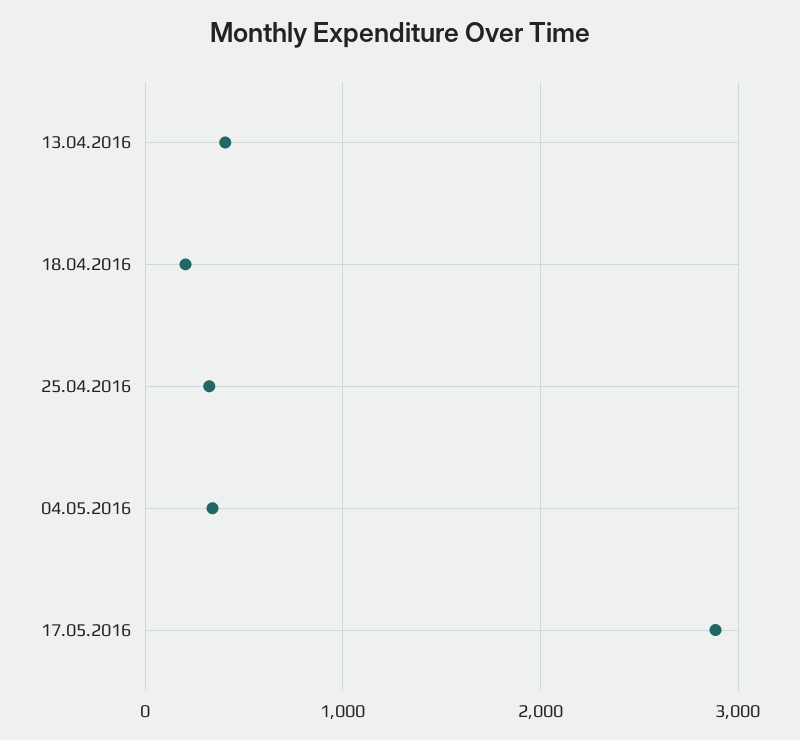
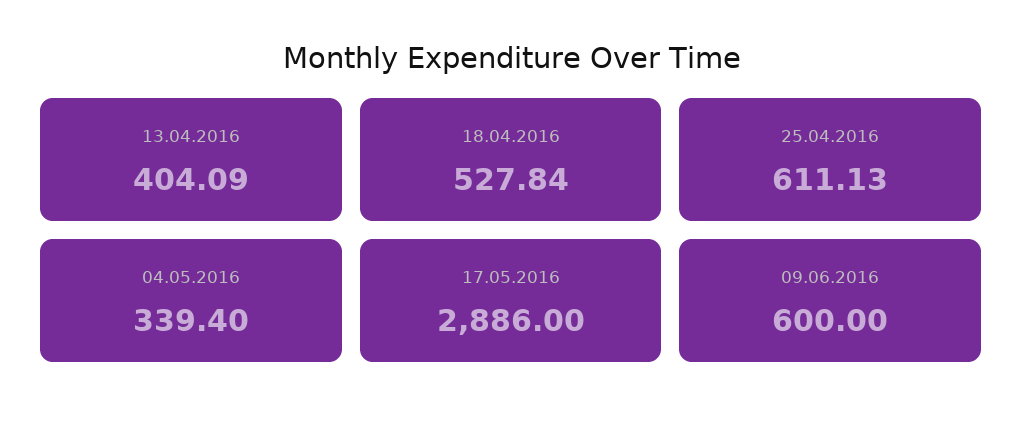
18.04.2016: 200 -> 527.84
25.04.2016: 300 -> 611.13
09.06.2016: none -> 600

